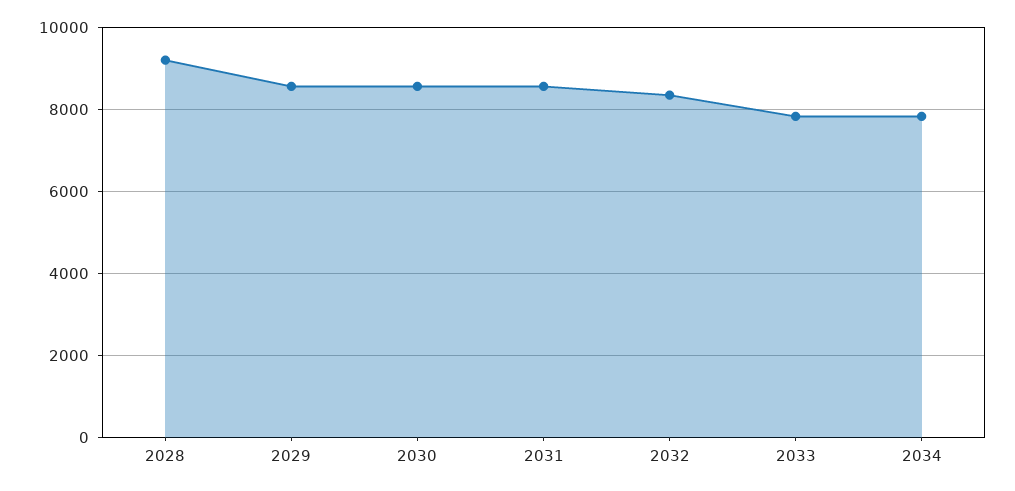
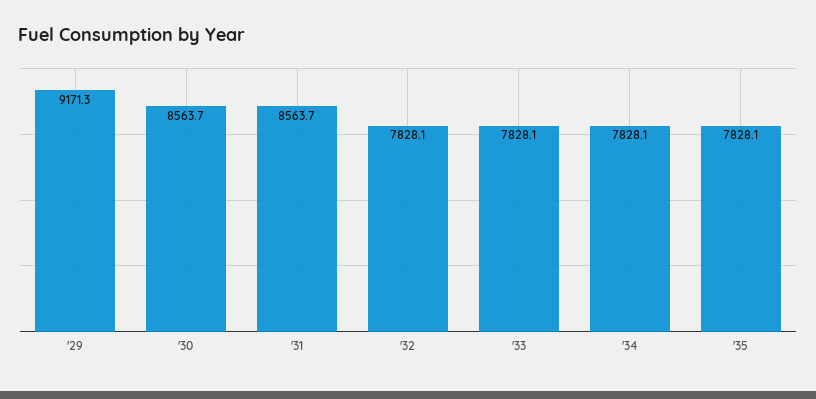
2028: 9200 -> none
2029: 8600 -> 9171.3
2032: 8400 -> 7828.1
'35: none -> 7828.1

